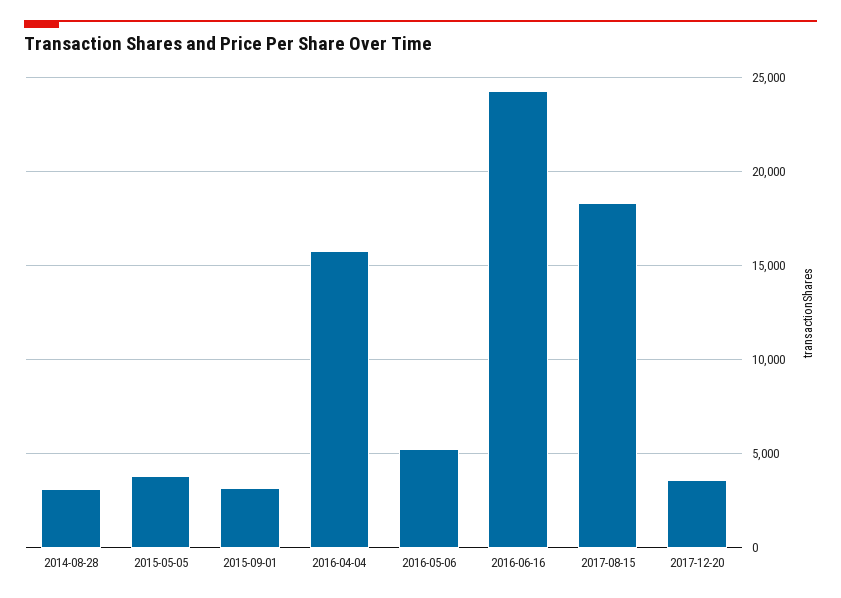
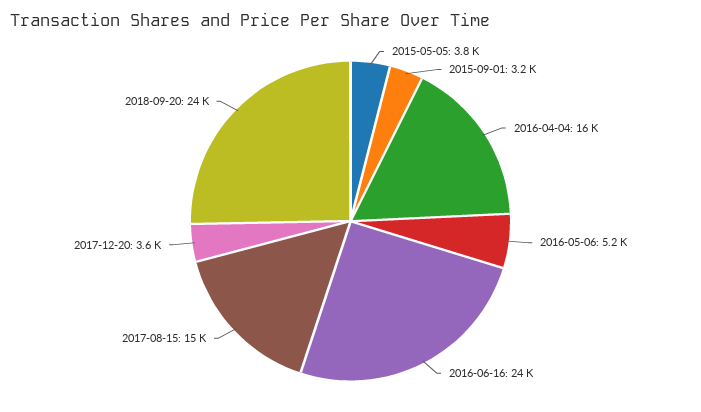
2014-08-28: 3000 -> none
2017-08-15: 18500 -> 15000
2018-09-20: none -> 24000

